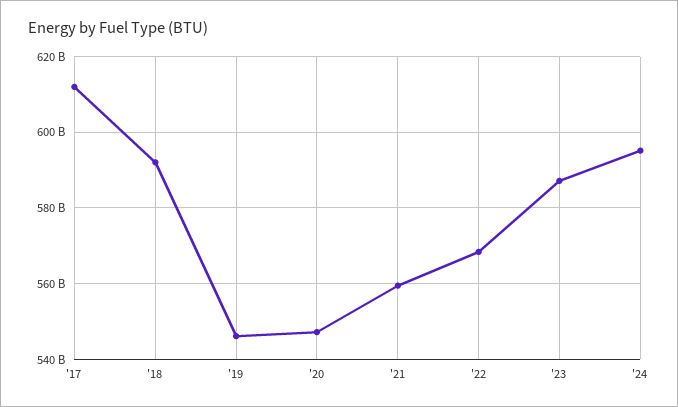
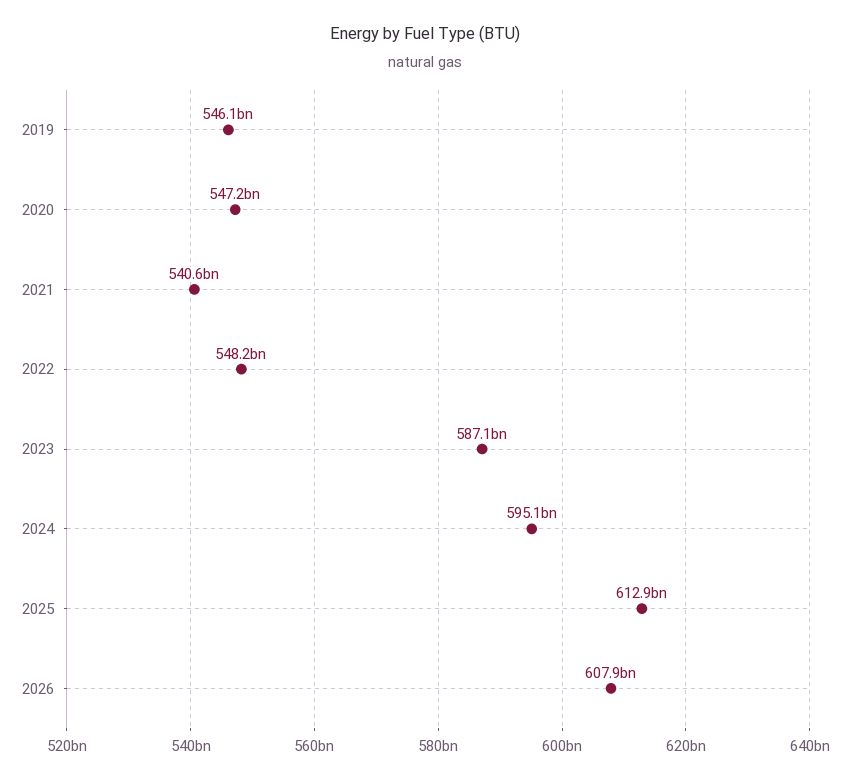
'17: 612000000000 -> none
'18: 592000000000 -> none
'21: 560000000000 -> 540600000000
'22: 568000000000 -> 548200000000
2025: none -> 612900000000
2026: none -> 607900000000

